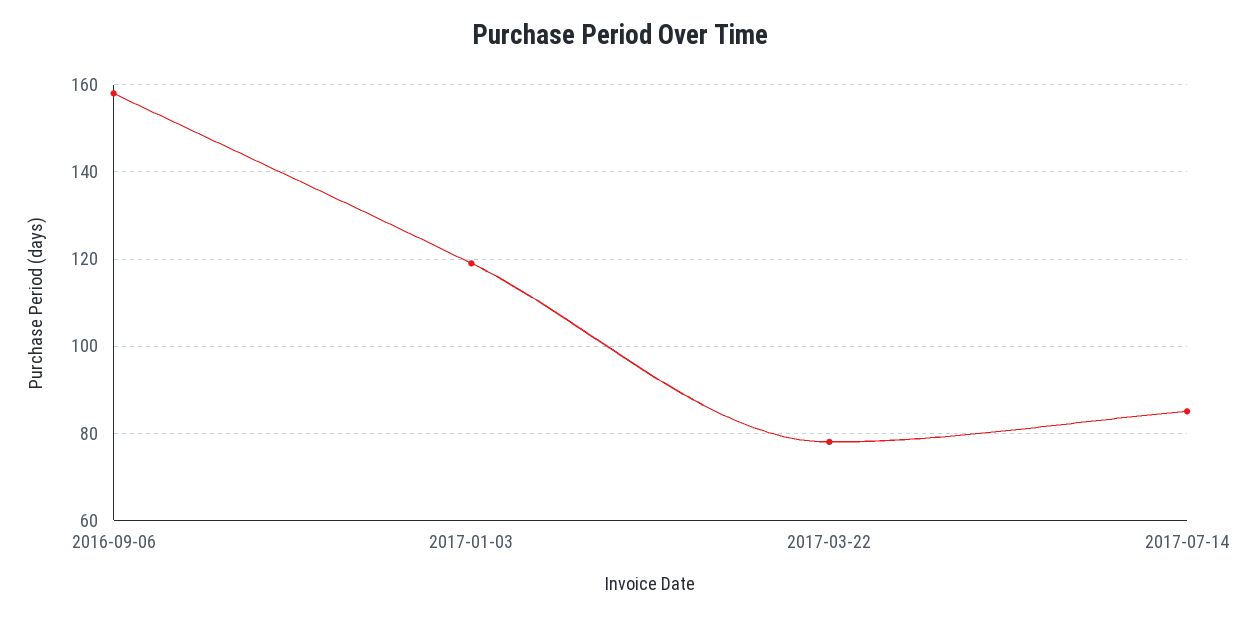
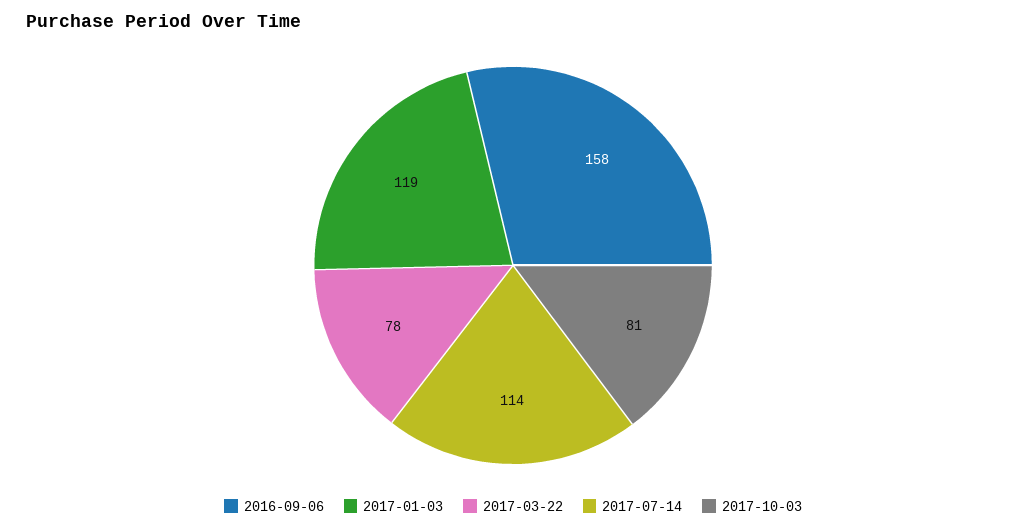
2017-07-14: 85 -> 114
2017-10-03: none -> 81

